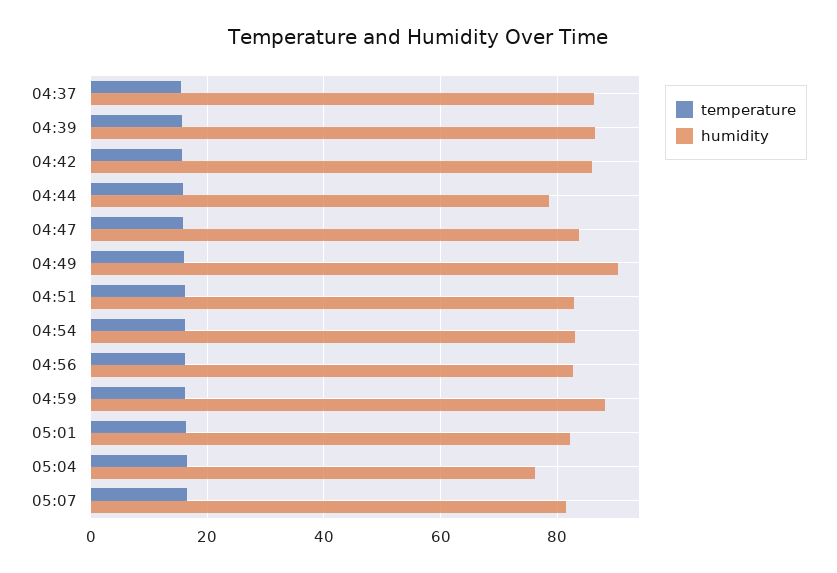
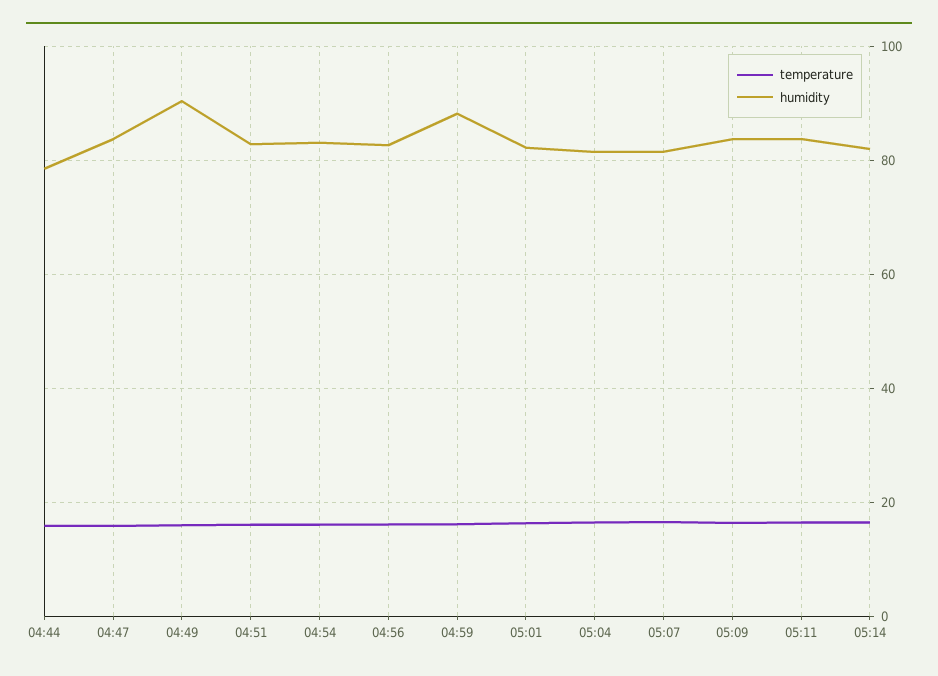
temperature, 04:37: 16 -> none
humidity, 04:37: 86 -> none
temperature, 04:39: 16 -> none
humidity, 04:39: 86 -> none
temperature, 04:42: 16 -> none
humidity, 04:42: 86 -> none
humidity, 05:04: 76 -> 82
temperature, 05:09: none -> 16
humidity, 05:09: none -> 84
temperature, 05:11: none -> 16
humidity, 05:11: none -> 84
temperature, 05:14: none -> 16
humidity, 05:14: none -> 82

